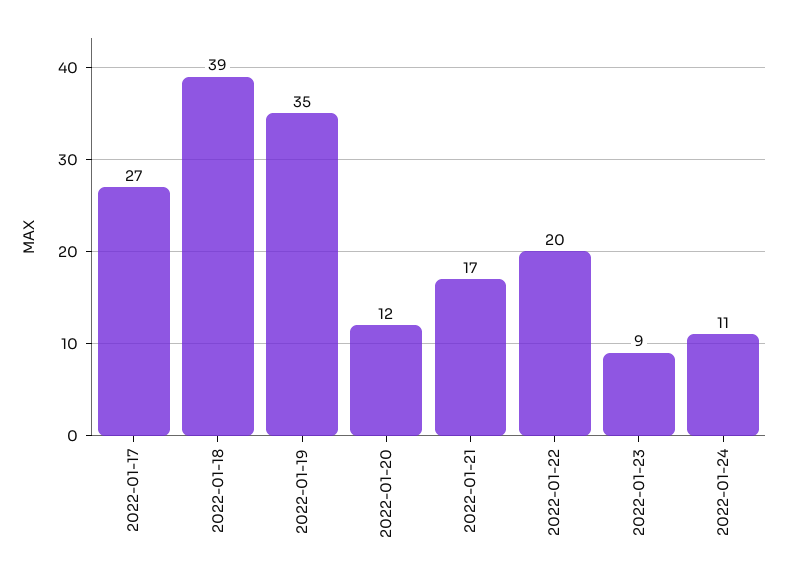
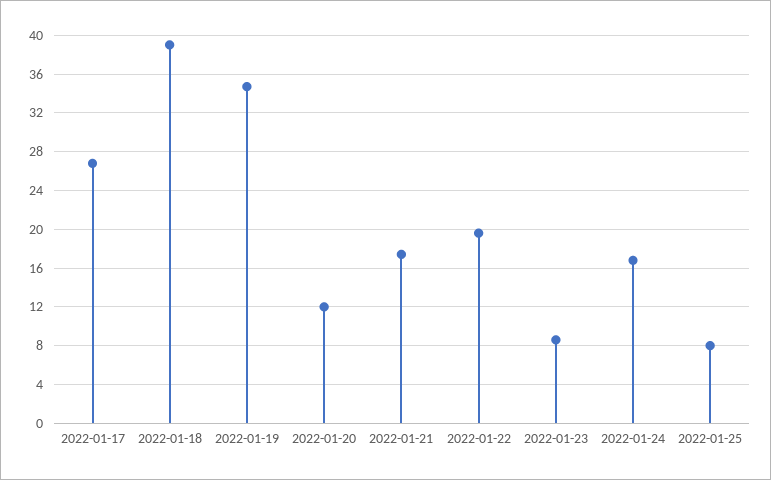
2022-01-24: 11 -> 17
2022-01-25: none -> 8

